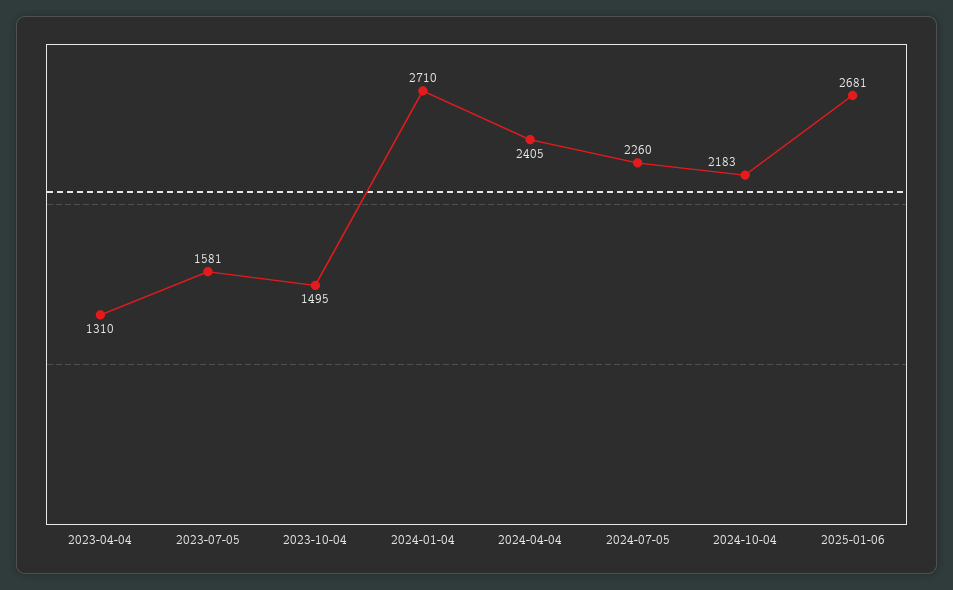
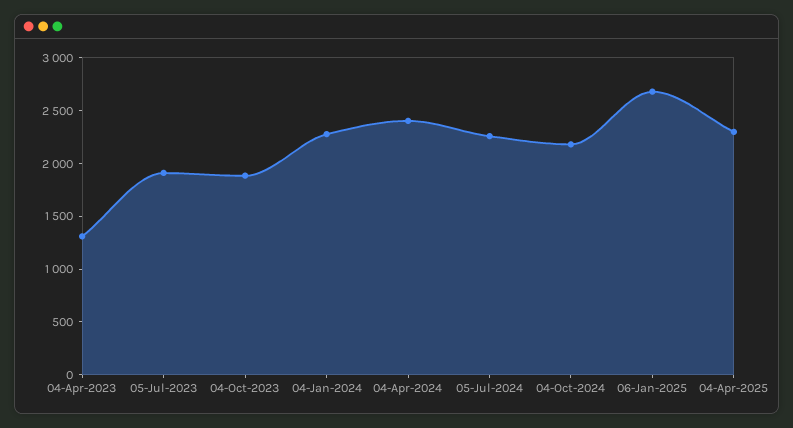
2023-07-05: 1581 -> 1900
2023-10-04: 1495 -> 1900
2024-01-04: 2710 -> 2300
04-Apr-2025: none -> 2300

